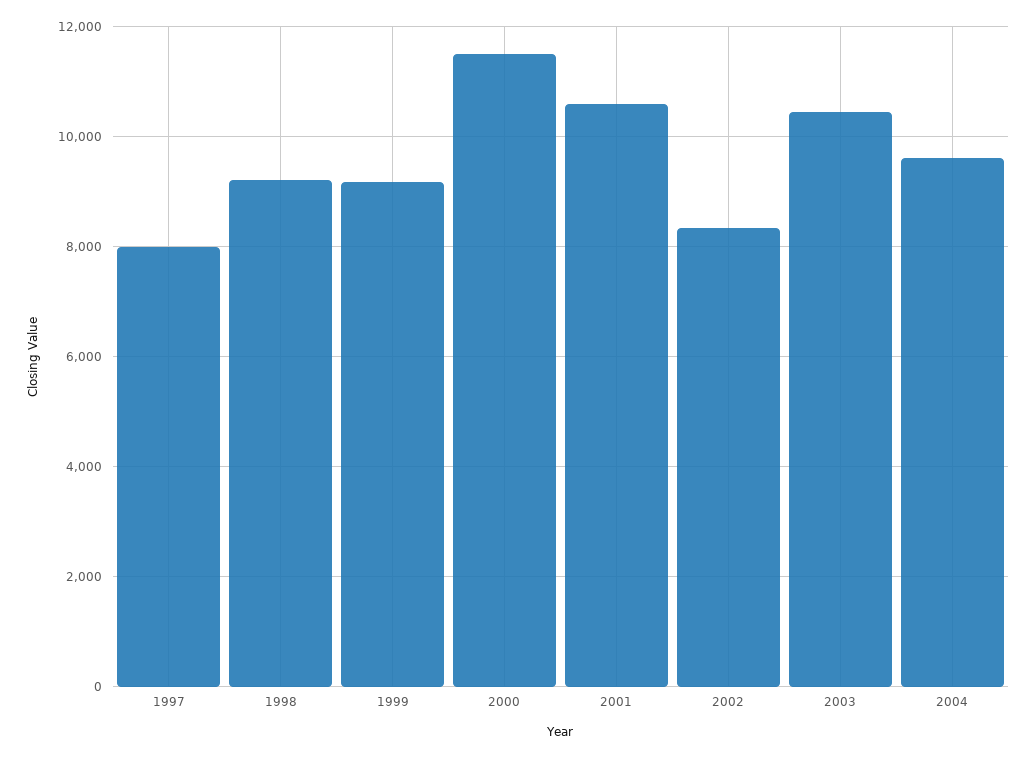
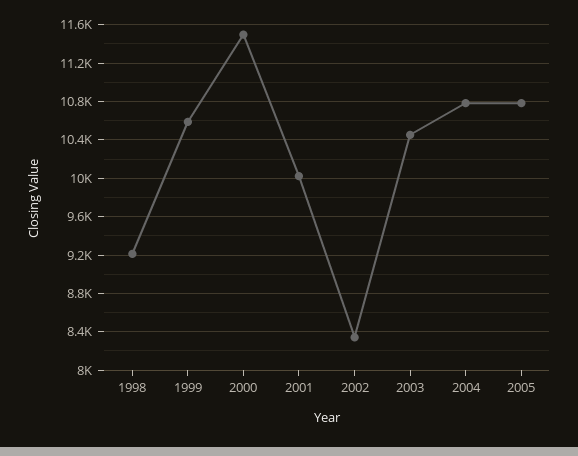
1997: 8000 -> none
1999: 9200 -> 10600
2001: 10600 -> 10000
2004: 9600 -> 10800
2005: none -> 10800

